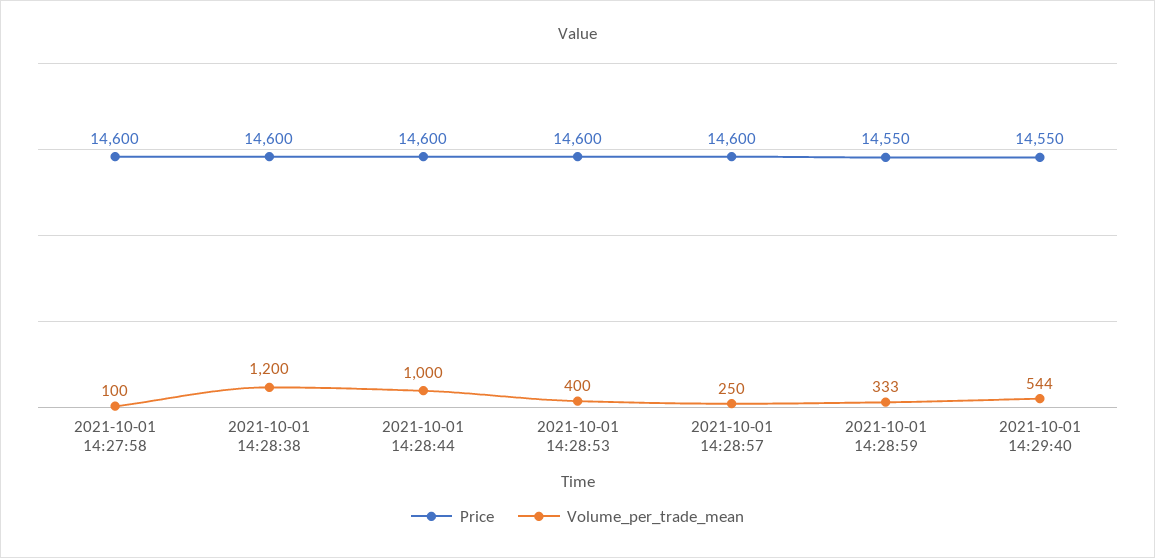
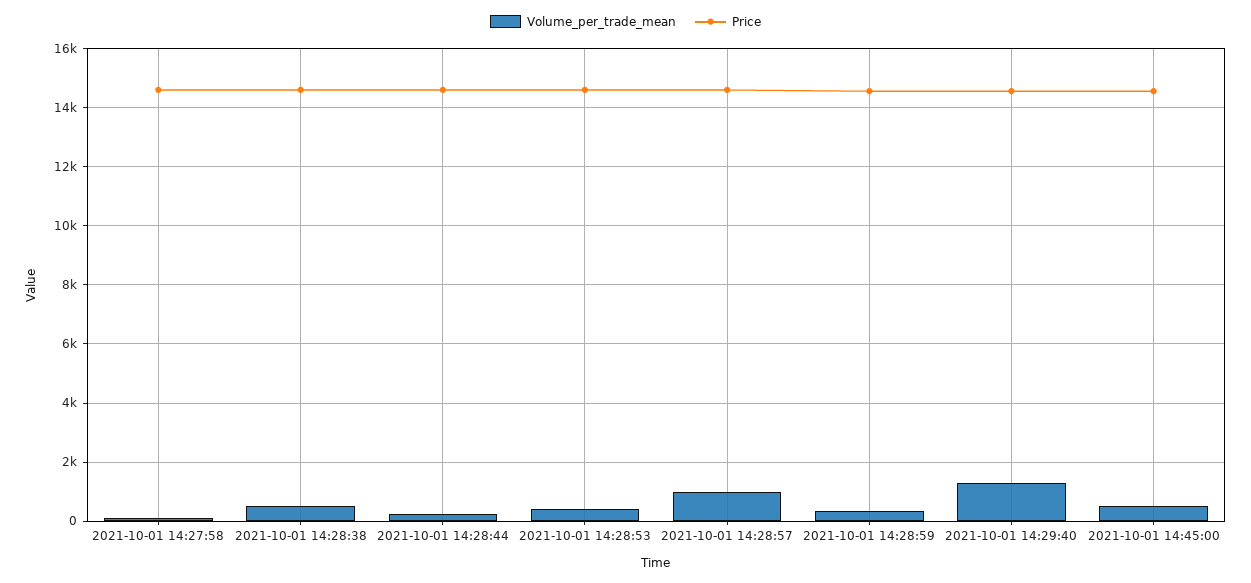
Volume_per_trade_mean, 2021-10-01 14:28:38: 1200 -> 500
Volume_per_trade_mean, 2021-10-01 14:28:44: 1000 -> 250
Volume_per_trade_mean, 2021-10-01 14:28:57: 250 -> 1000
Volume_per_trade_mean, 2021-10-01 14:29:40: 544 -> 1250
Volume_per_trade_mean, 2021-10-01 14:45:00: none -> 500
Price, 2021-10-01 14:45:00: none -> 14500

